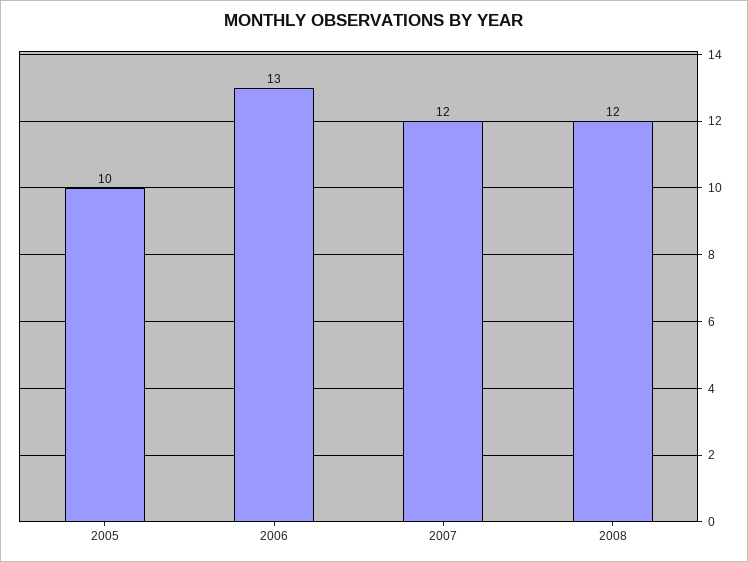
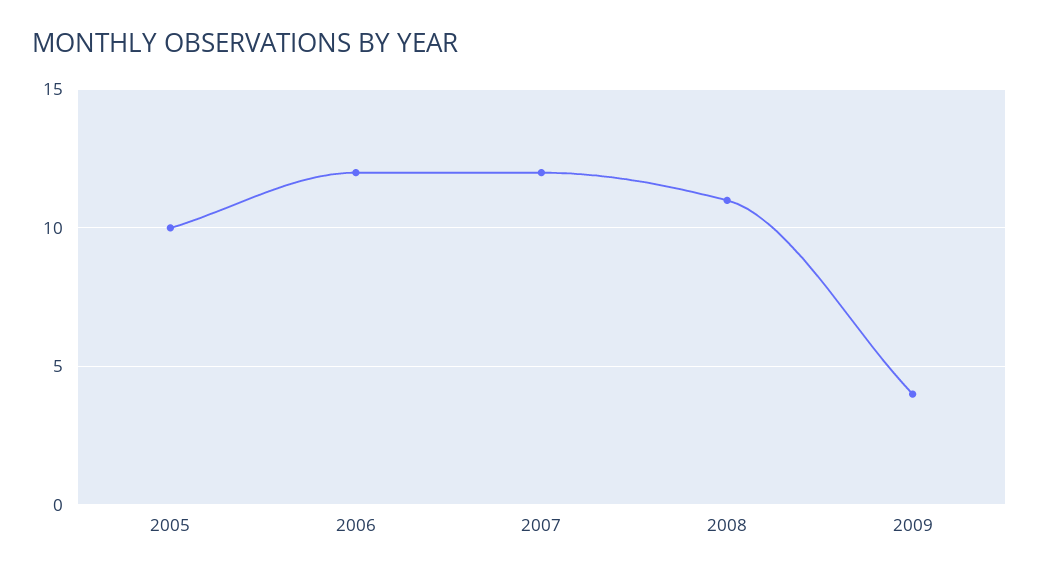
2006: 13 -> 12
2008: 12 -> 11
2009: none -> 4

